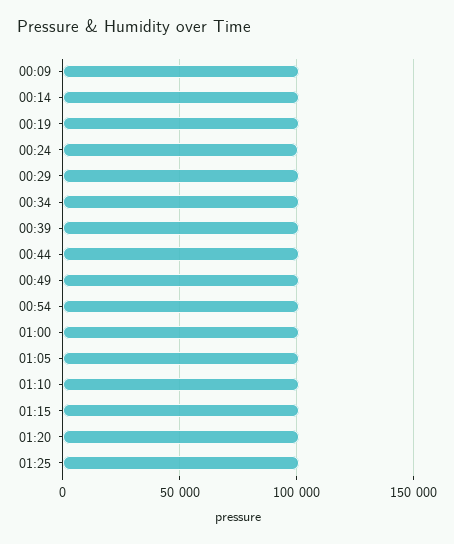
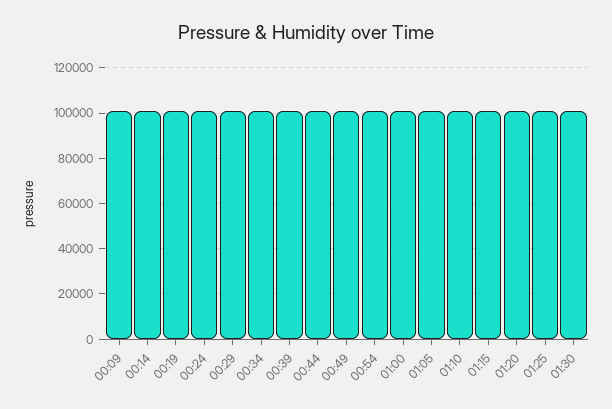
01:30: none -> 100000

